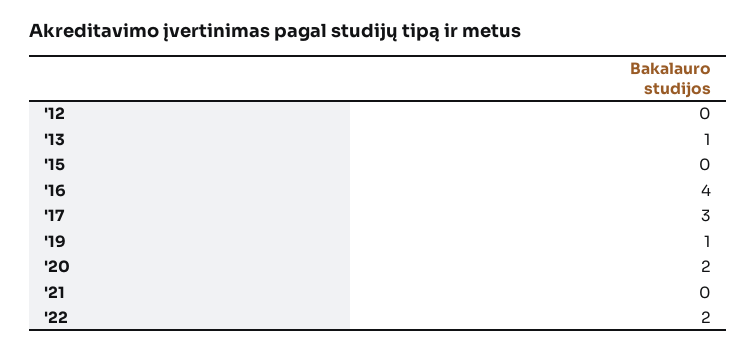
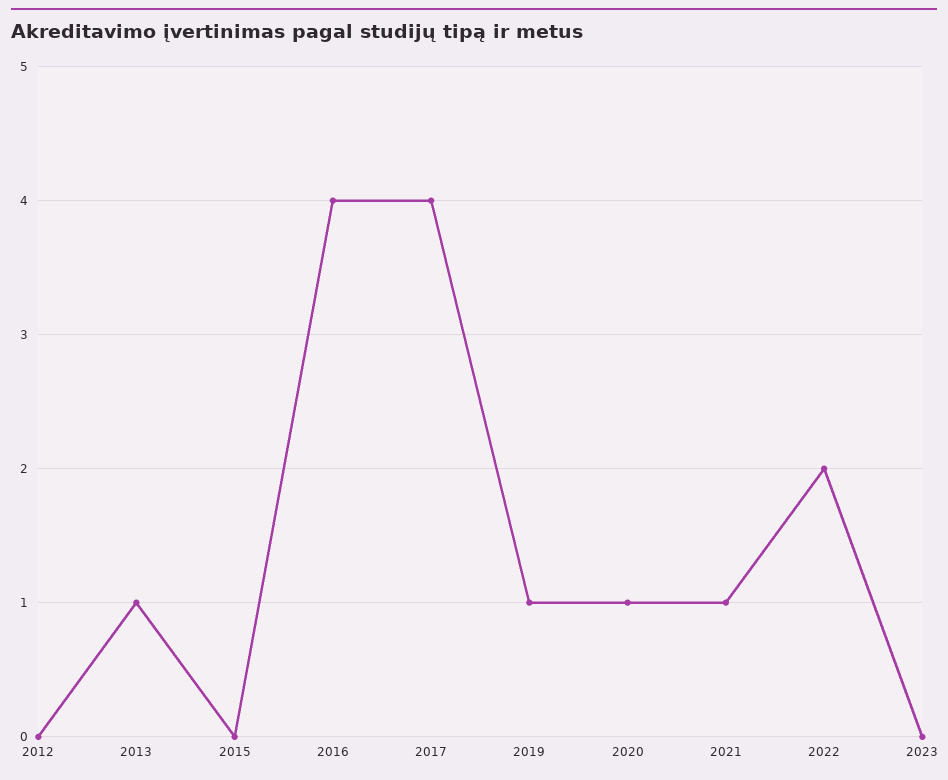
'17: 3 -> 4
'20: 2 -> 1
'21: 0 -> 1
2023: none -> 0

